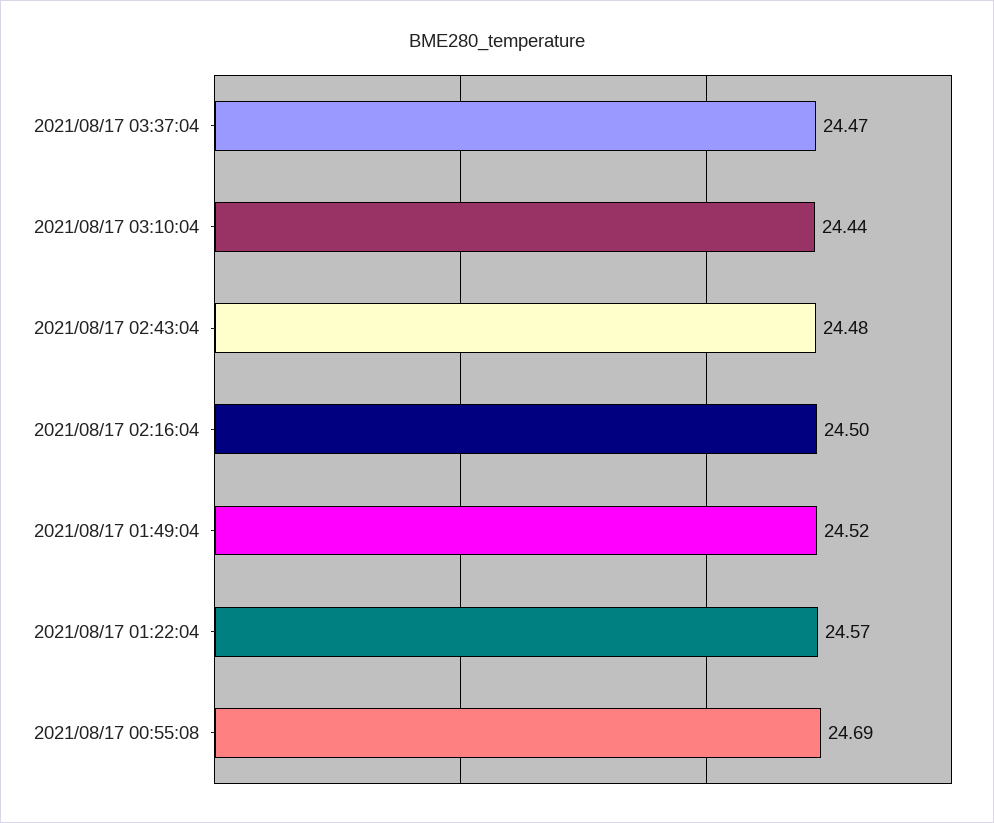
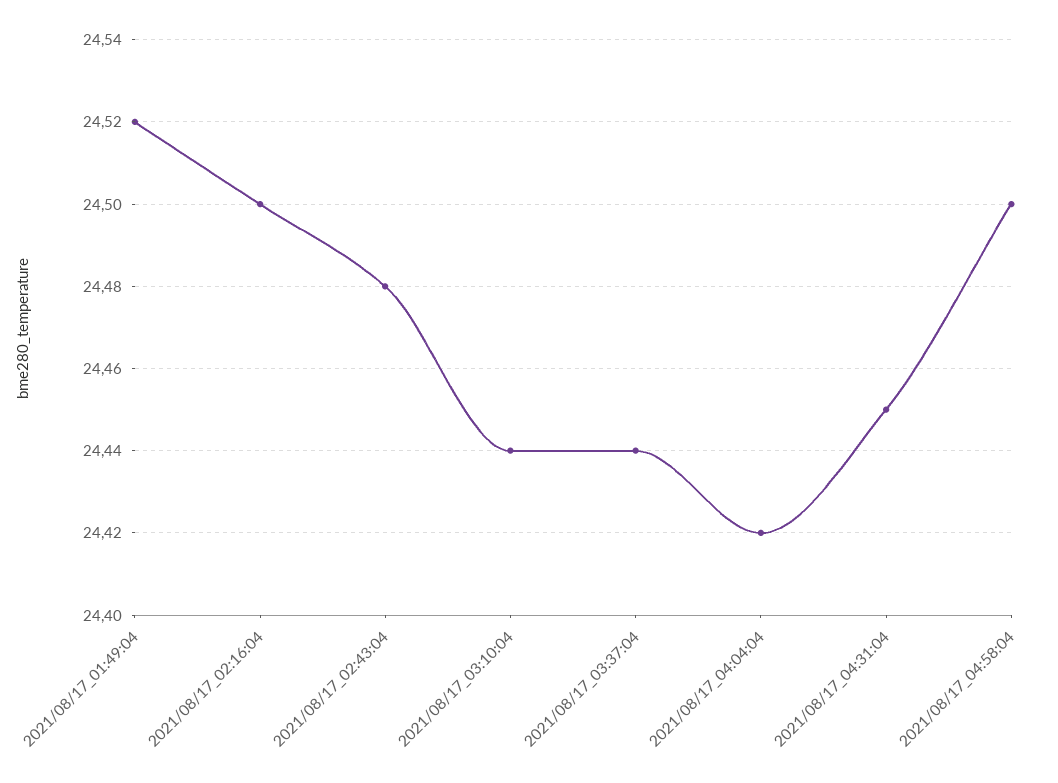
2021/08/17 03:37:04: 24.47 -> 24.44
2021/08/17 01:22:04: 24.57 -> none
2021/08/17 00:55:08: 24.69 -> none
2021/08/17_04:04:04: none -> 24.42
2021/08/17_04:31:04: none -> 24.45
2021/08/17_04:58:04: none -> 24.5

